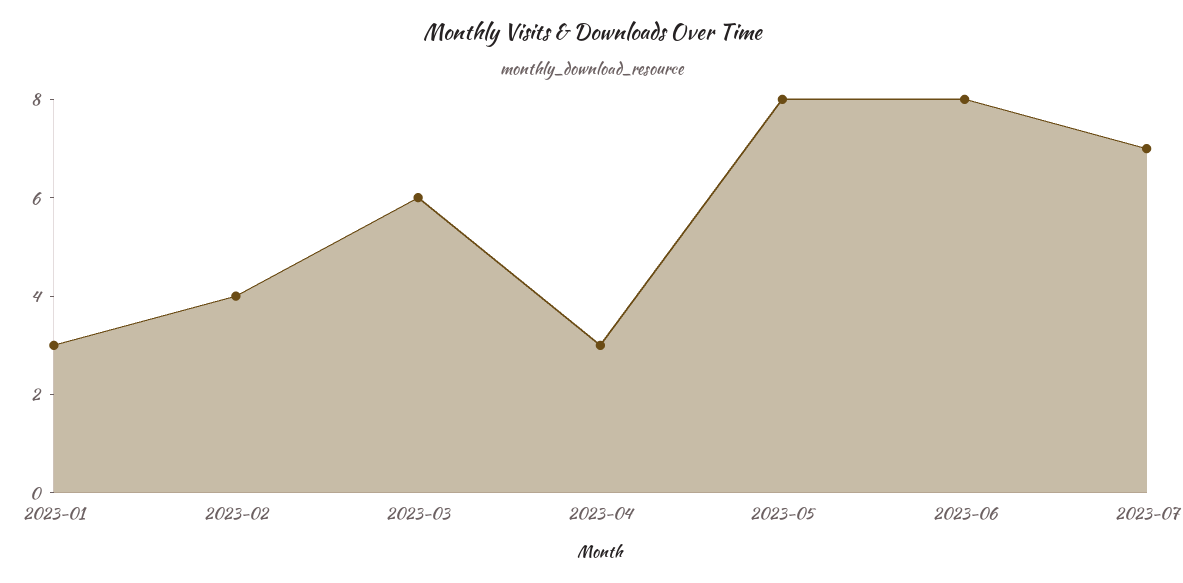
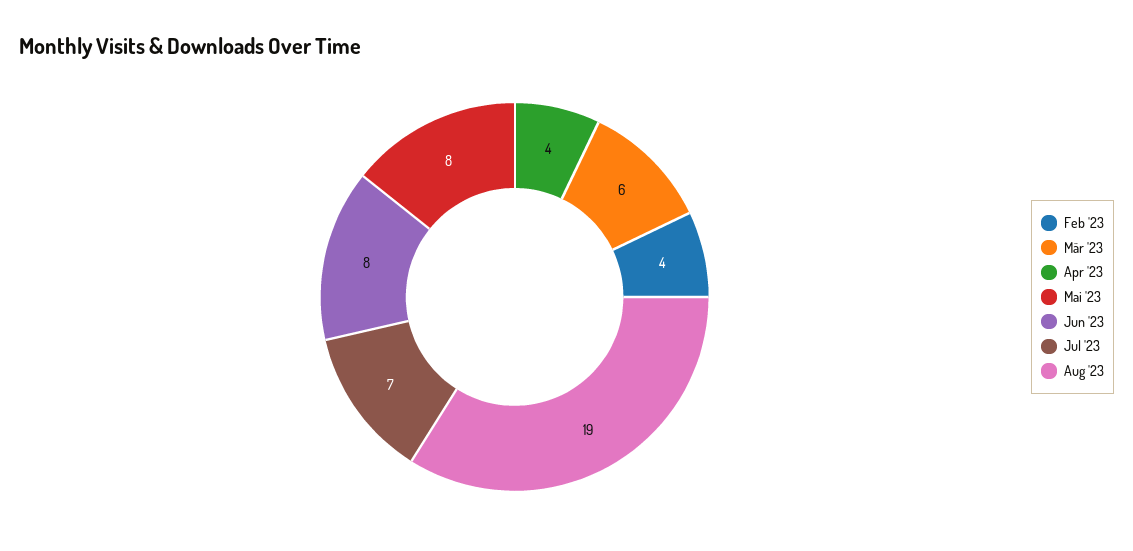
2023-01: 3 -> none
2023-04: 3 -> 4
Aug '23: none -> 19

